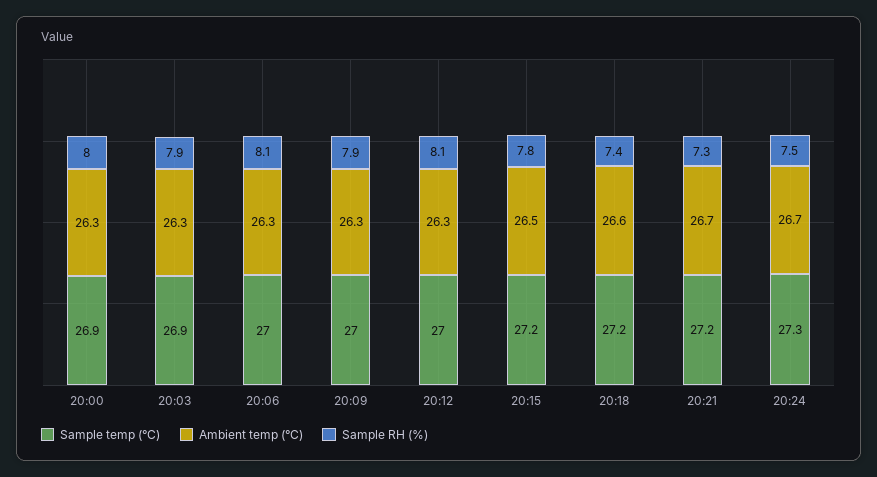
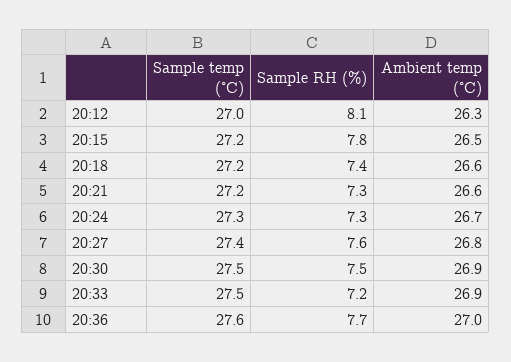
Sample temp (°C), 20:00: 26.9 -> none
Ambient temp (°C), 20:00: 26.3 -> none
Sample RH (%), 20:00: 8 -> none
Sample temp (°C), 20:03: 26.9 -> none
Ambient temp (°C), 20:03: 26.3 -> none
Sample RH (%), 20:03: 7.9 -> none
Sample temp (°C), 20:06: 27 -> none
Ambient temp (°C), 20:06: 26.3 -> none
Sample RH (%), 20:06: 8.1 -> none
Sample temp (°C), 20:09: 27 -> none
Ambient temp (°C), 20:09: 26.3 -> none
Sample RH (%), 20:09: 7.9 -> none
Ambient temp (°C), 20:21: 26.7 -> 26.6
Sample RH (%), 20:24: 7.5 -> 7.3
Sample temp (°C), 20:27: none -> 27.4
Sample RH (%), 20:27: none -> 7.6
Ambient temp (°C), 20:27: none -> 26.8
Sample temp (°C), 20:30: none -> 27.5
Sample RH (%), 20:30: none -> 7.5
Ambient temp (°C), 20:30: none -> 26.9
Sample temp (°C), 20:33: none -> 27.5
Sample RH (%), 20:33: none -> 7.2
Ambient temp (°C), 20:33: none -> 26.9
Sample temp (°C), 20:36: none -> 27.6
Sample RH (%), 20:36: none -> 7.7
Ambient temp (°C), 20:36: none -> 27

